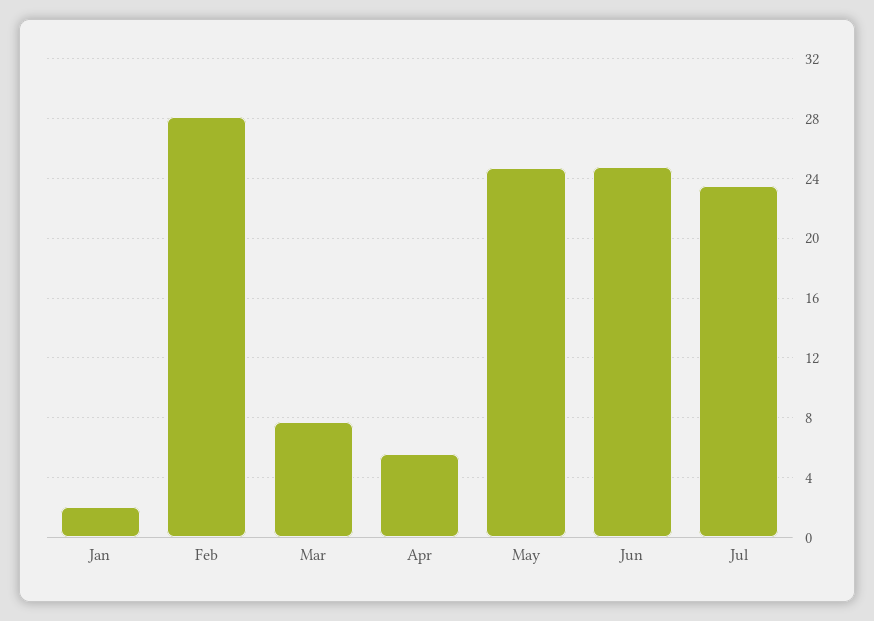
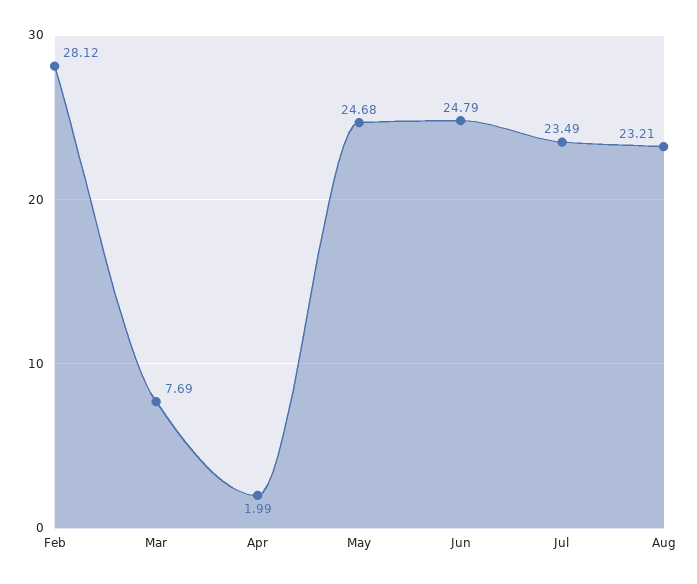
Jan: 2 -> none
Apr: 5.5 -> 1.99
Aug: none -> 23.21

